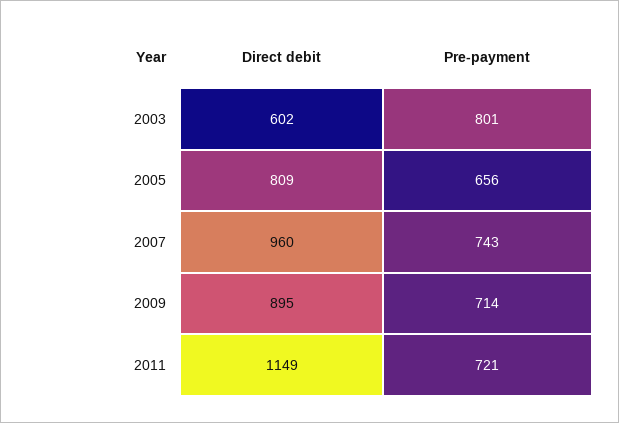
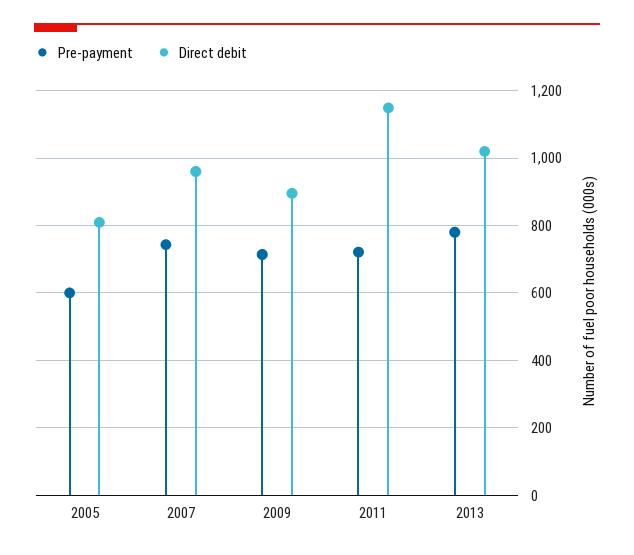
Direct debit, 2003: 602 -> none
Pre-payment, 2003: 801 -> none
Pre-payment, 2005: 656 -> 600
Pre-payment, 2013: none -> 780
Direct debit, 2013: none -> 1020

